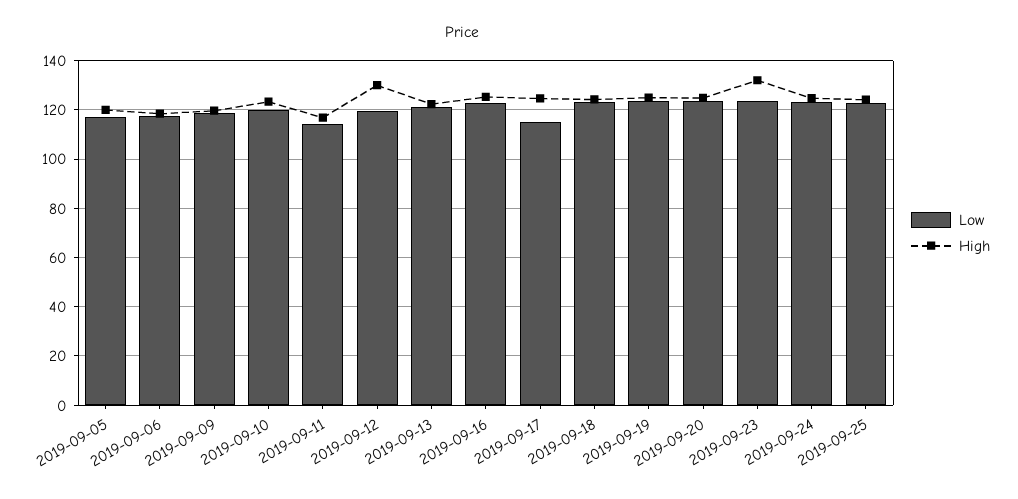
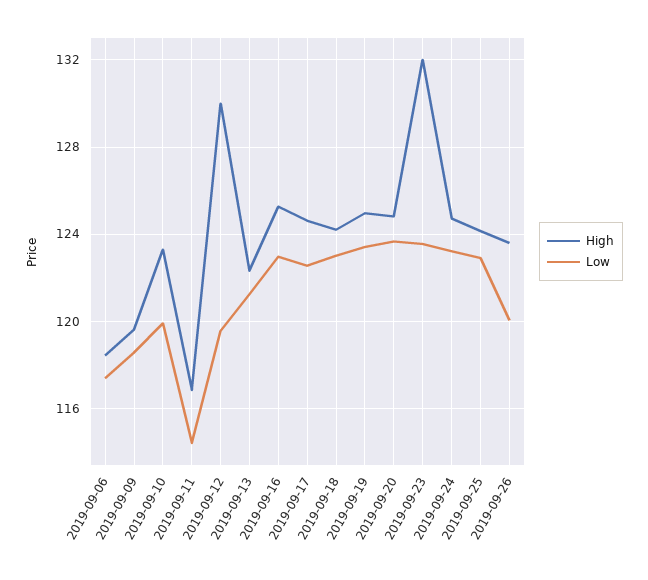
Low, 2019-09-05: 117.5 -> none
High, 2019-09-05: 120 -> none
Low, 2019-09-17: 115 -> 122.5
High, 2019-09-26: none -> 123.5
Low, 2019-09-26: none -> 120

